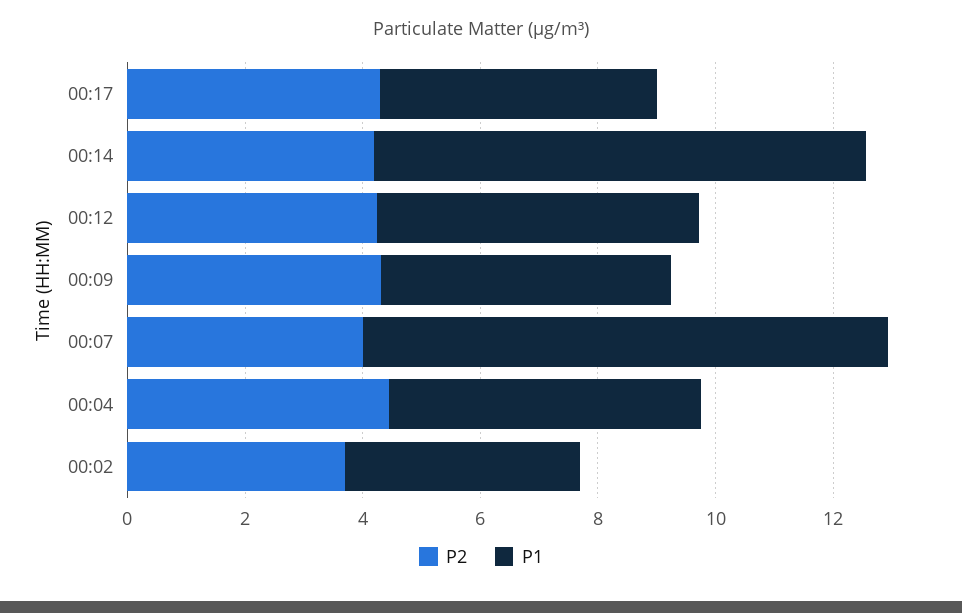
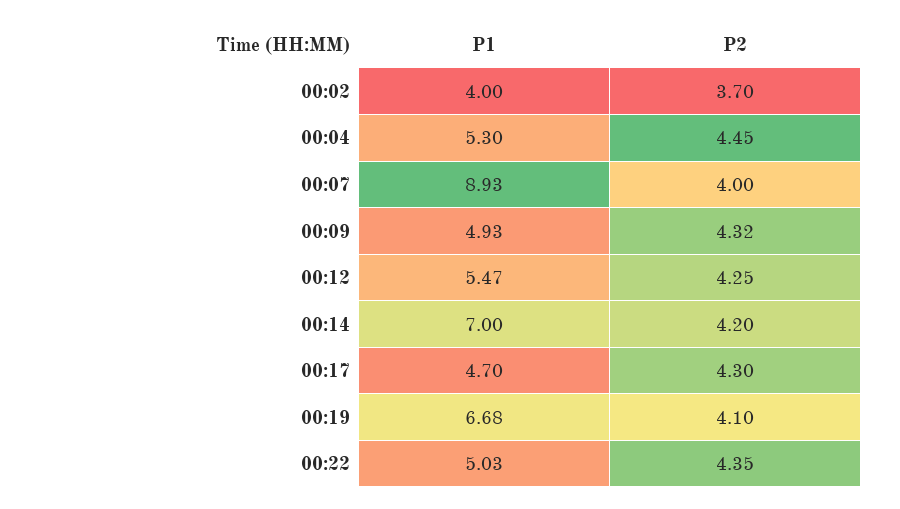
P1, 00:14: 8.5 -> 7
P1, 00:19: none -> 6.68
P2, 00:19: none -> 4.1
P1, 00:22: none -> 5.03
P2, 00:22: none -> 4.35

